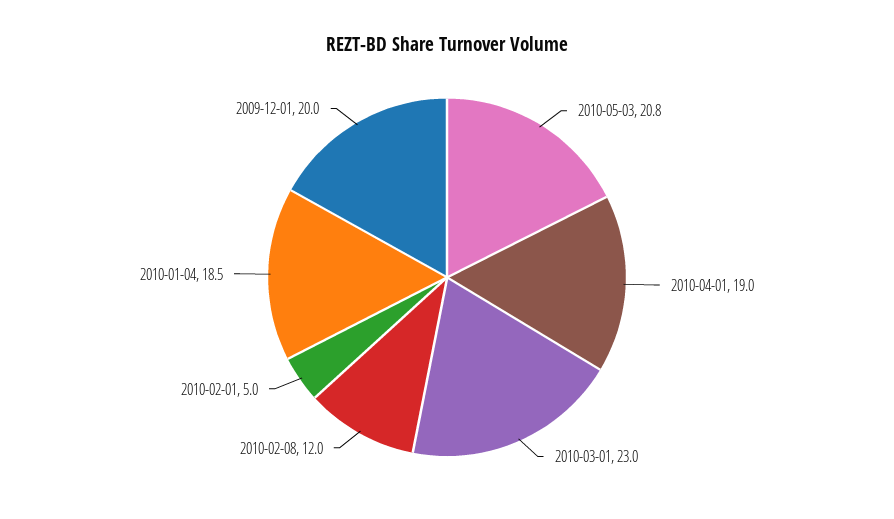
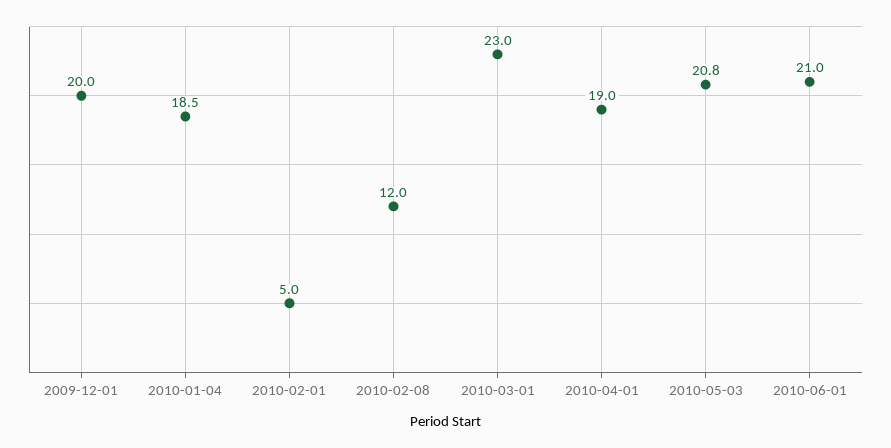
2010-06-01: none -> 21

